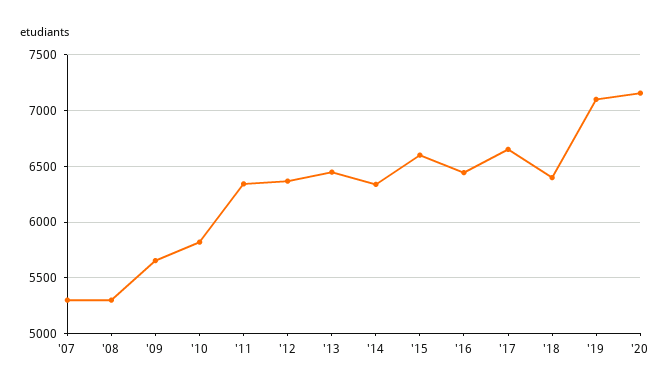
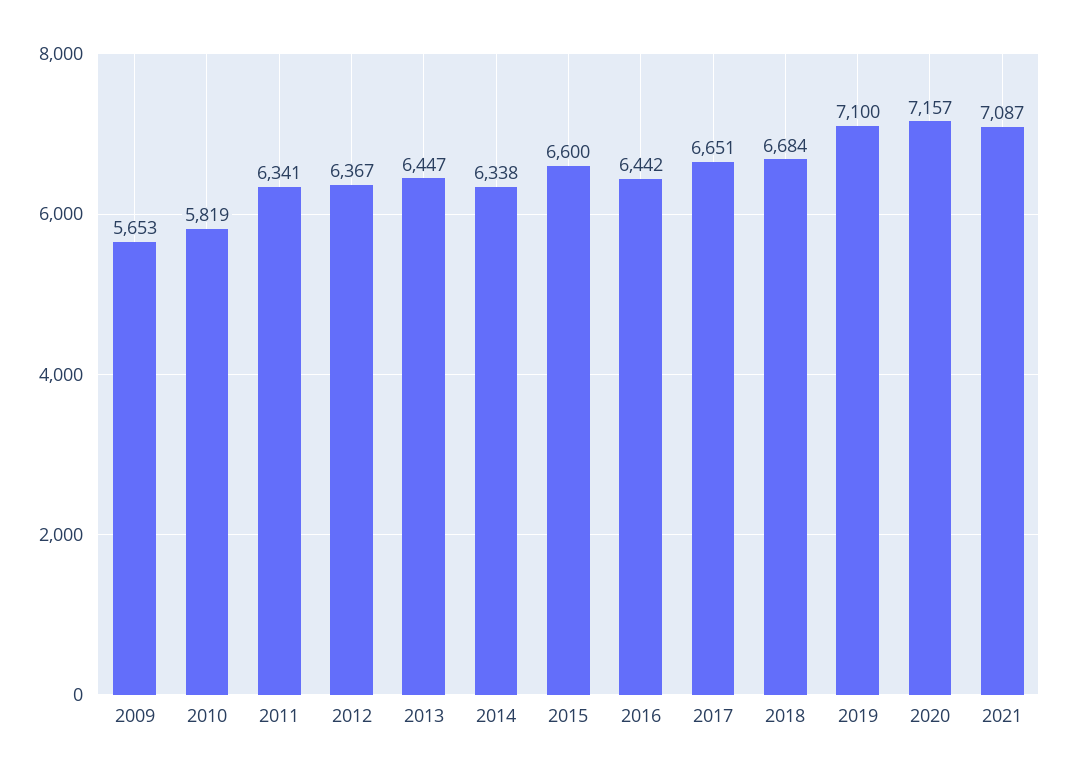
'07: 5300 -> none
'08: 5300 -> none
'18: 6400 -> 6684
2021: none -> 7087

